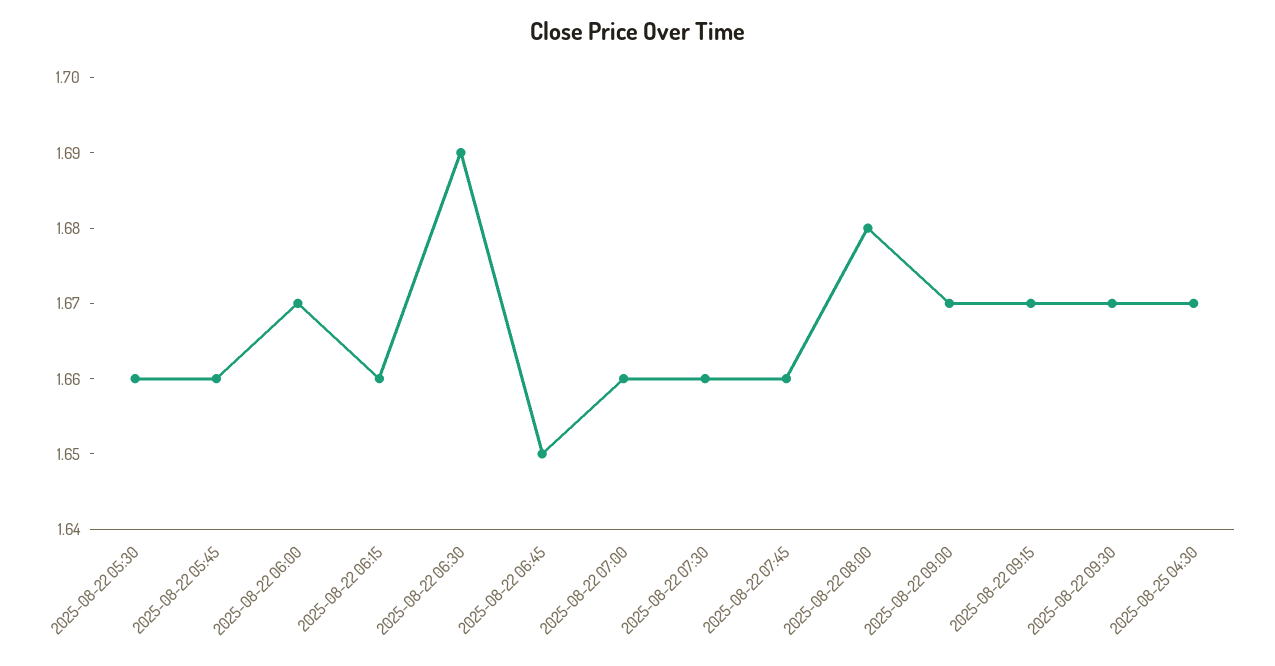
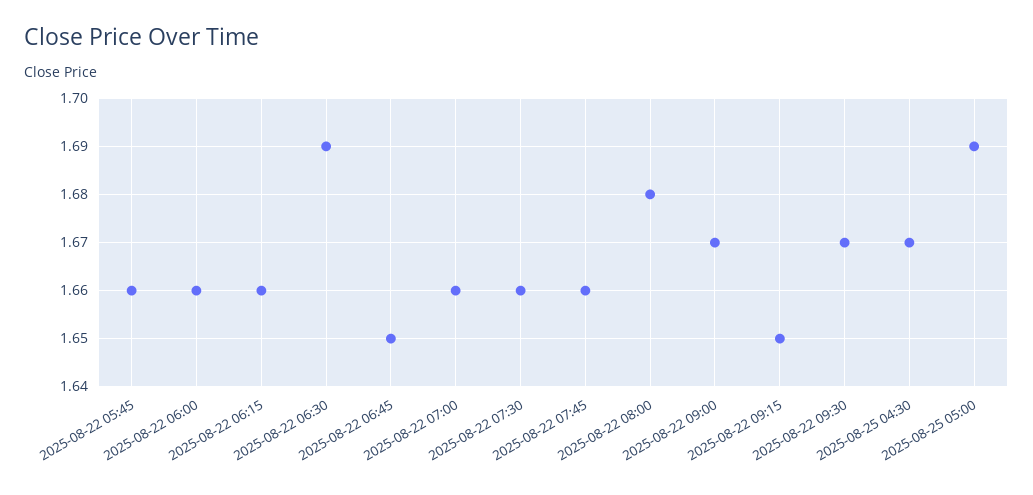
2025-08-22 05:30: 1.66 -> none
2025-08-22 06:00: 1.67 -> 1.66
2025-08-22 09:15: 1.67 -> 1.65
2025-08-25 05:00: none -> 1.69

